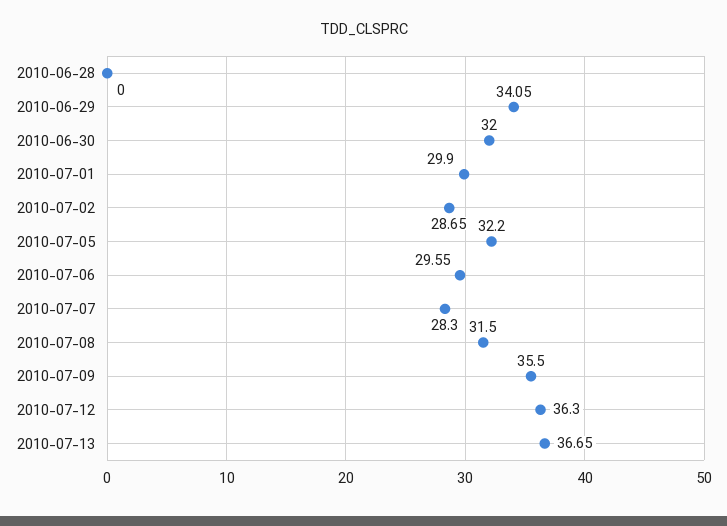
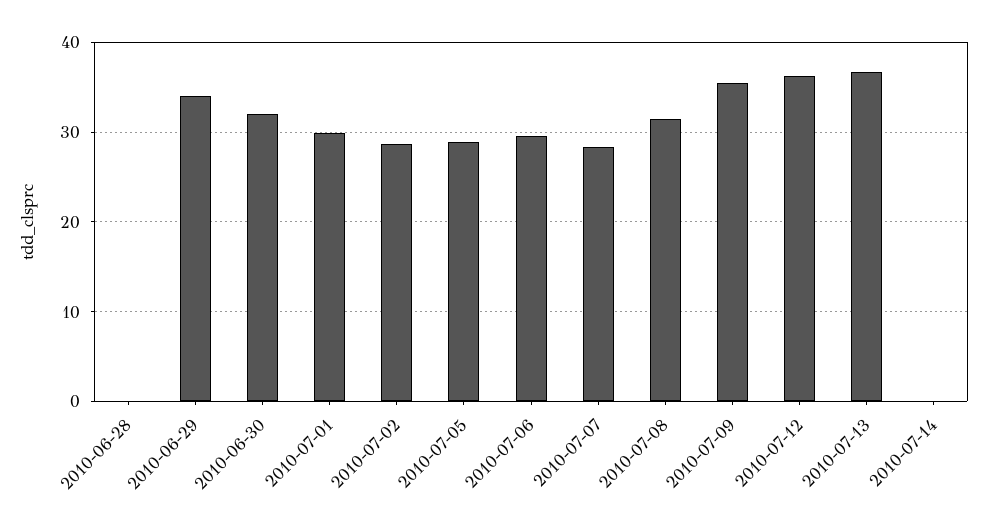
2010-07-05: 32.2 -> 29
2010-07-14: none -> 0

